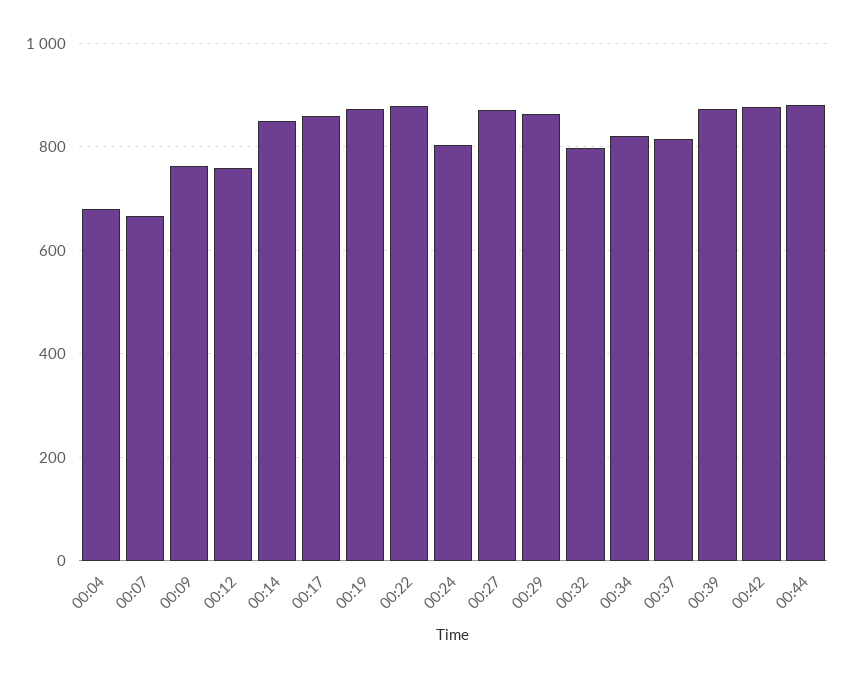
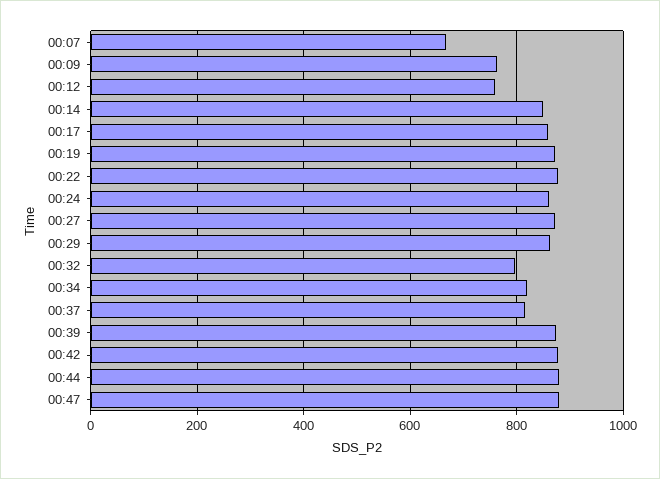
00:04: 680 -> none
00:24: 800 -> 860
00:47: none -> 880

